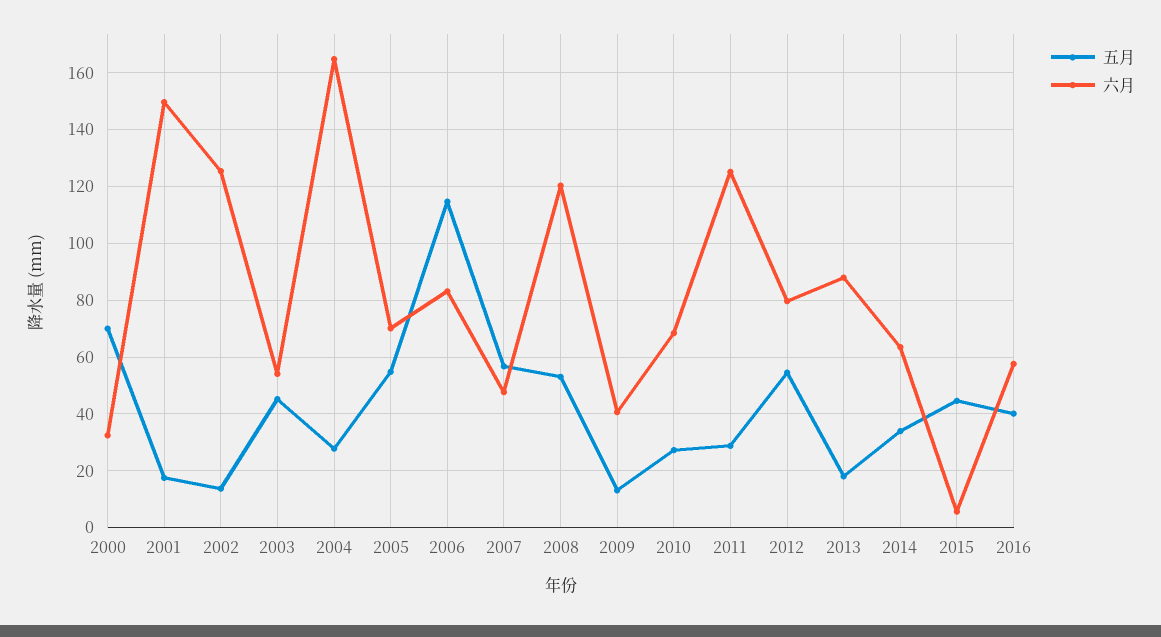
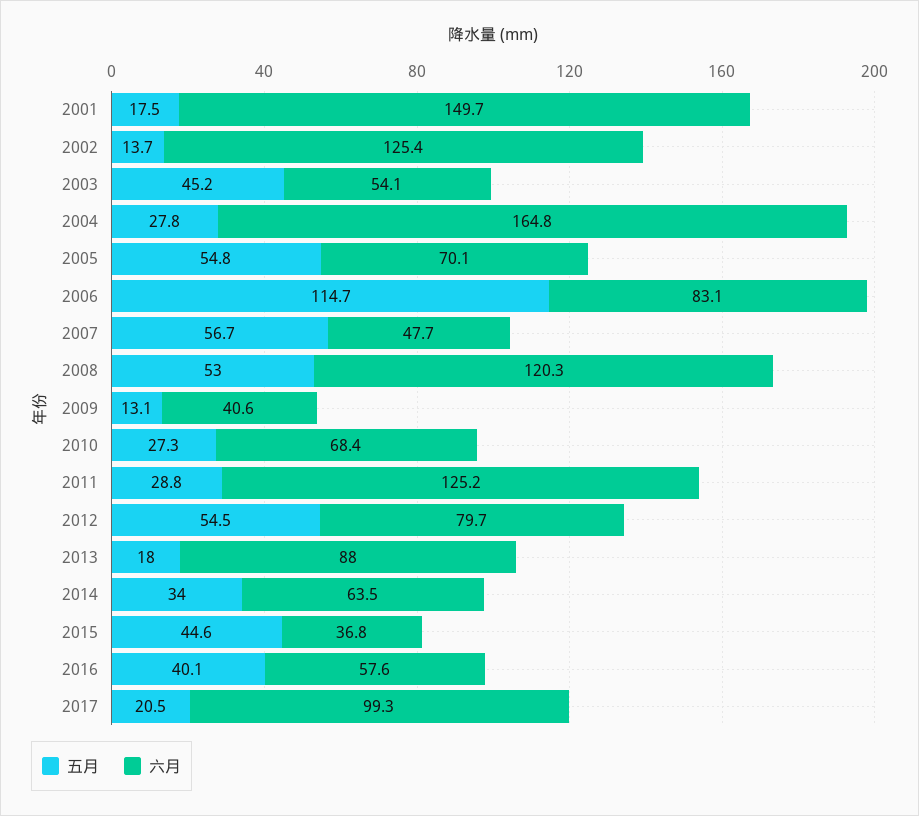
五月, 2000: 70 -> none
六月, 2000: 32.5 -> none
六月, 2015: 5 -> 36.8
五月, 2017: none -> 20.5
六月, 2017: none -> 99.3

